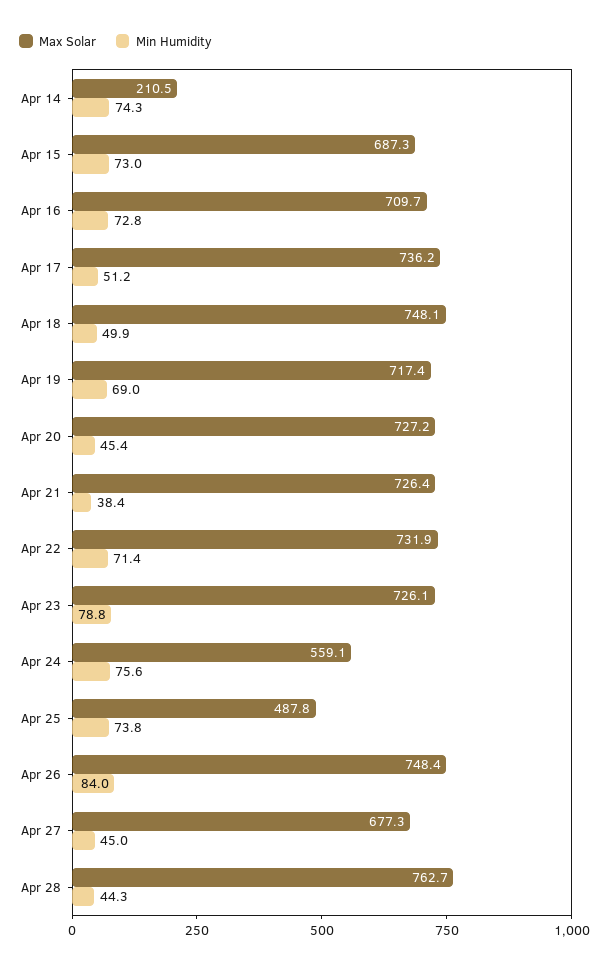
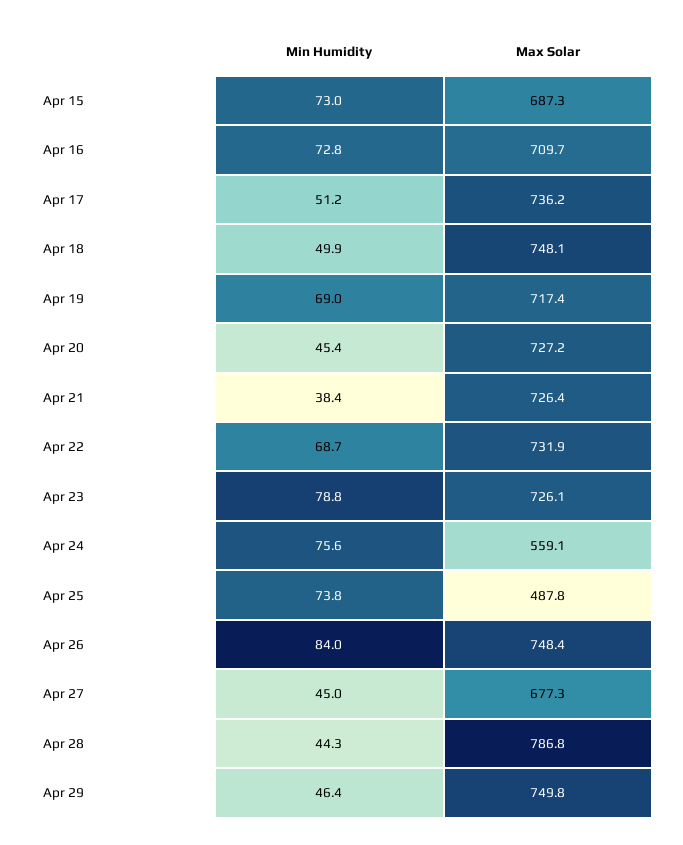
Max Solar, Apr 14: 210.5 -> none
Min Humidity, Apr 14: 74.3 -> none
Min Humidity, Apr 22: 71.4 -> 68.7
Max Solar, Apr 28: 762.7 -> 786.8
Min Humidity, Apr 29: none -> 46.4
Max Solar, Apr 29: none -> 749.8

